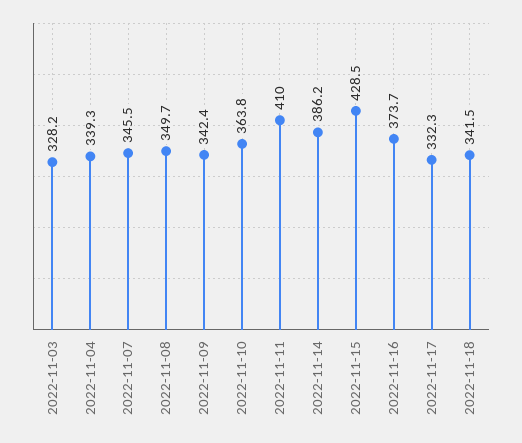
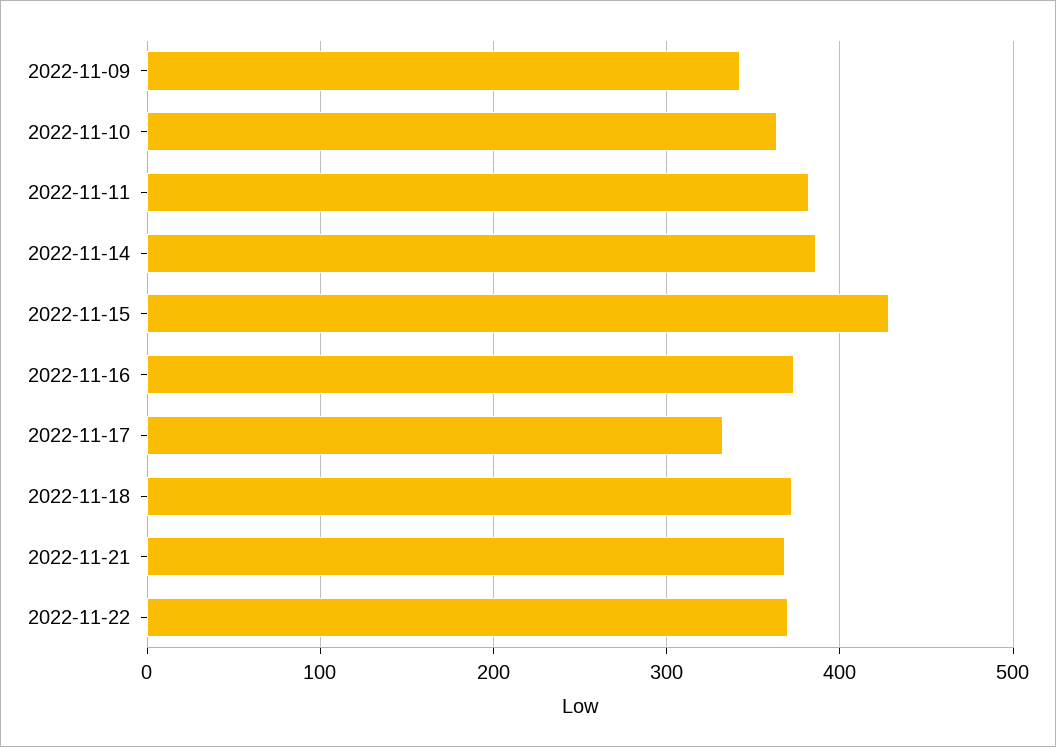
2022-11-03: 328.2 -> none
2022-11-04: 339.3 -> none
2022-11-07: 345.5 -> none
2022-11-08: 349.7 -> none
2022-11-11: 410 -> 380
2022-11-18: 341.5 -> 370
2022-11-21: none -> 370
2022-11-22: none -> 370

